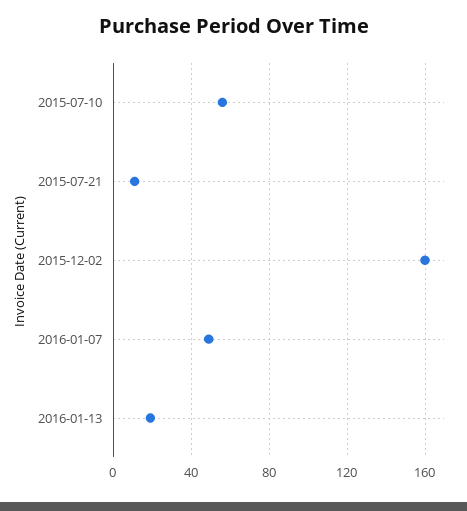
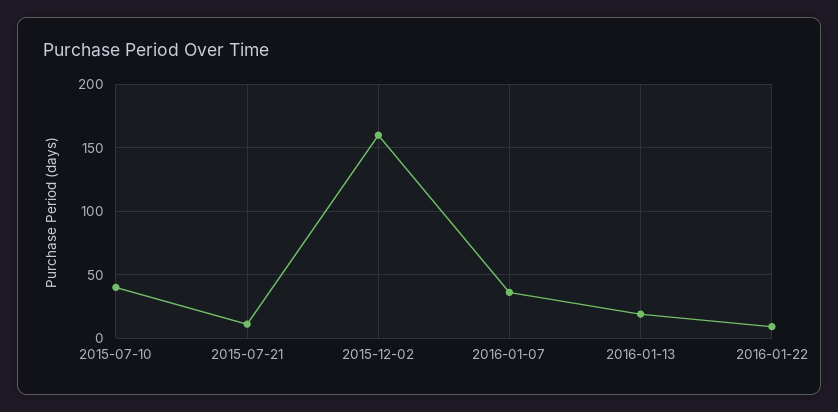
2015-07-10: 55 -> 40
2016-01-07: 50 -> 35
2016-01-22: none -> 10

